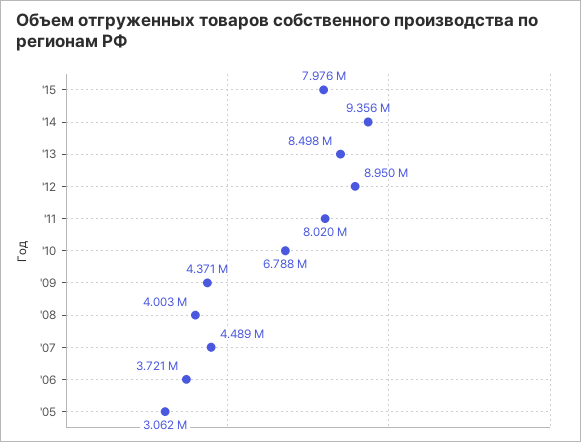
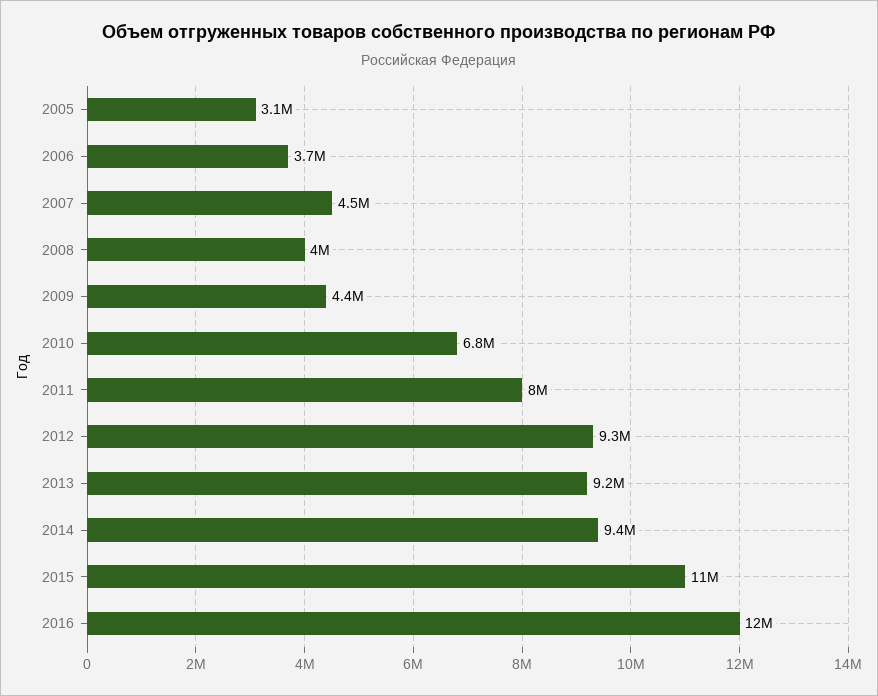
'15: 7976000 -> 11000000
'13: 8498000 -> 9200000
'12: 8950000 -> 9300000
2016: none -> 12000000

